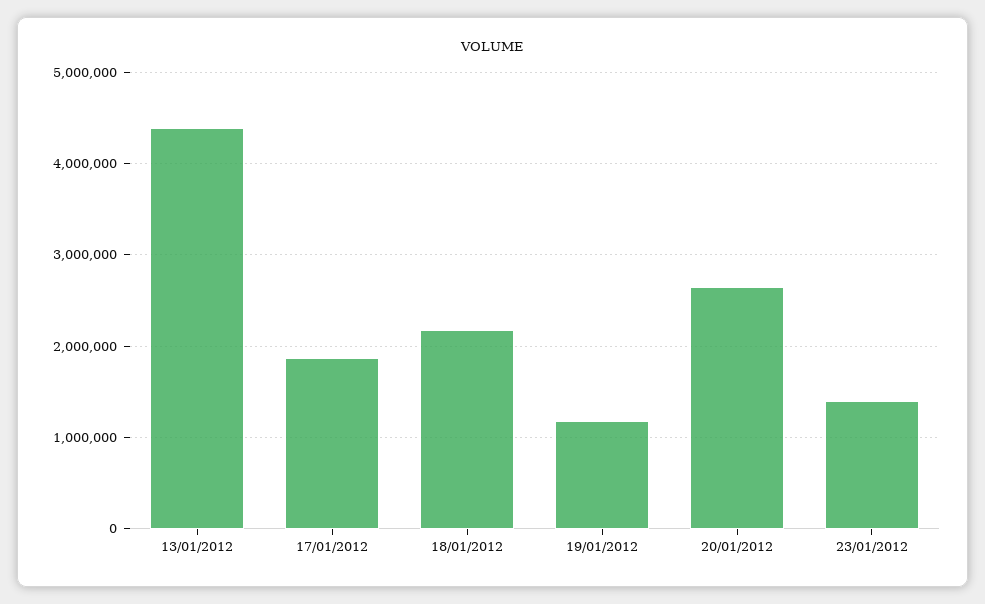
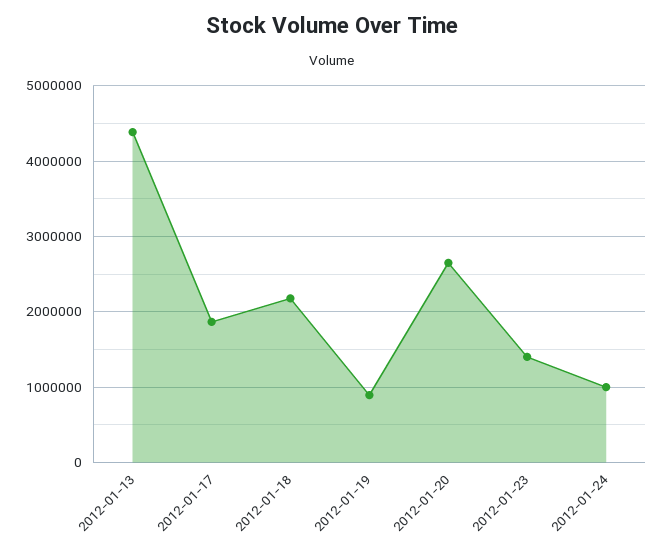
19/01/2012: 1200000 -> 900000
2012-01-24: none -> 1000000

